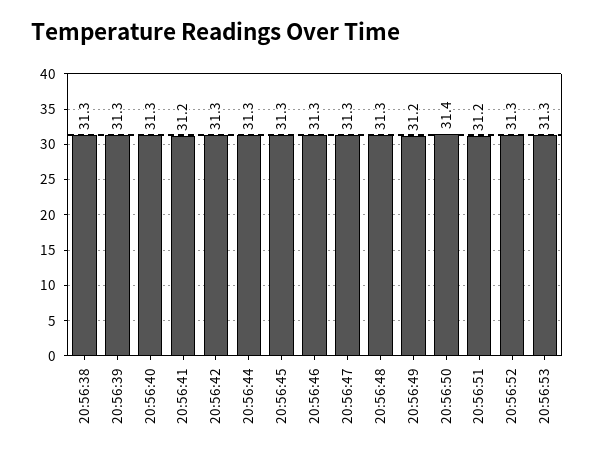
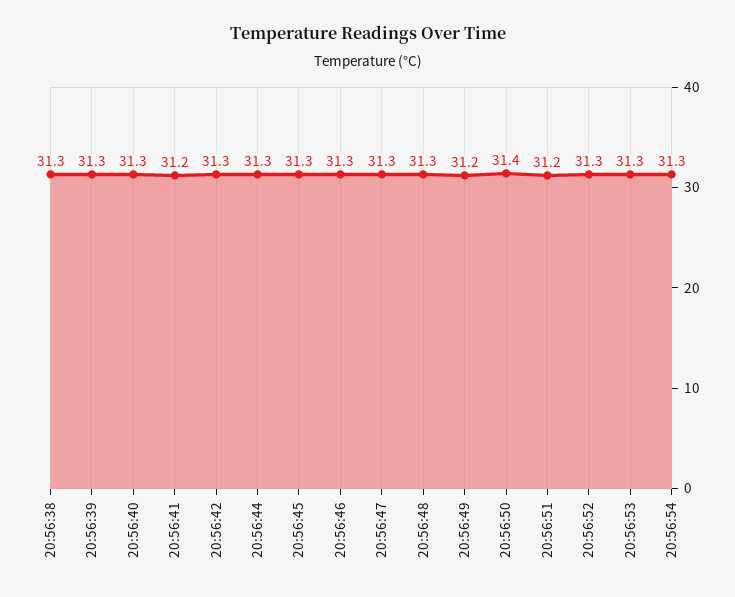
20:56:54: none -> 31.3

